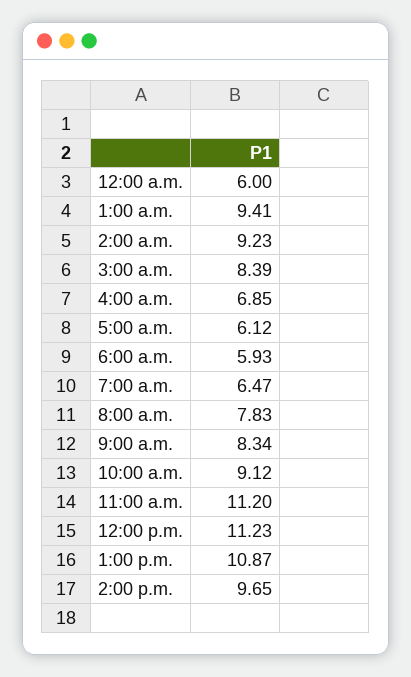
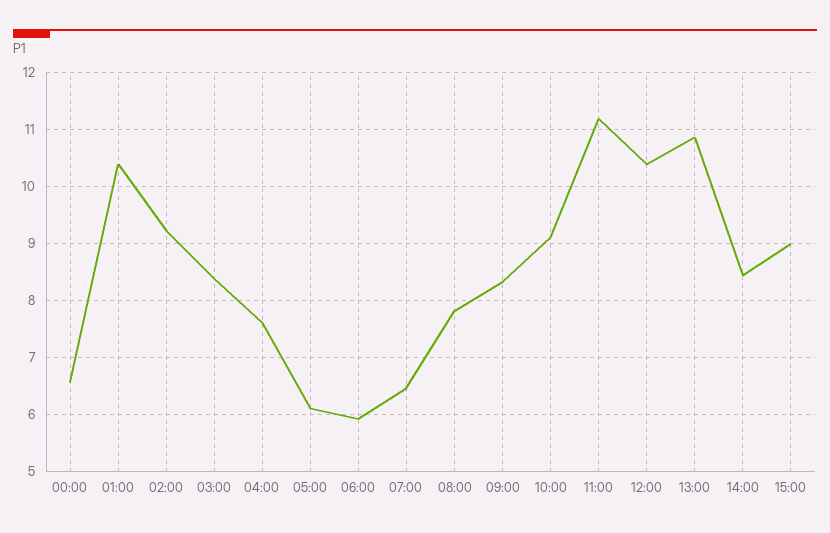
12:00 a.m.: 6 -> 6.6
1:00 a.m.: 9.41 -> 10.4
4:00 a.m.: 6.85 -> 7.6
12:00 p.m.: 11.23 -> 10.4
2:00 p.m.: 9.65 -> 8.4
15:00: none -> 9

